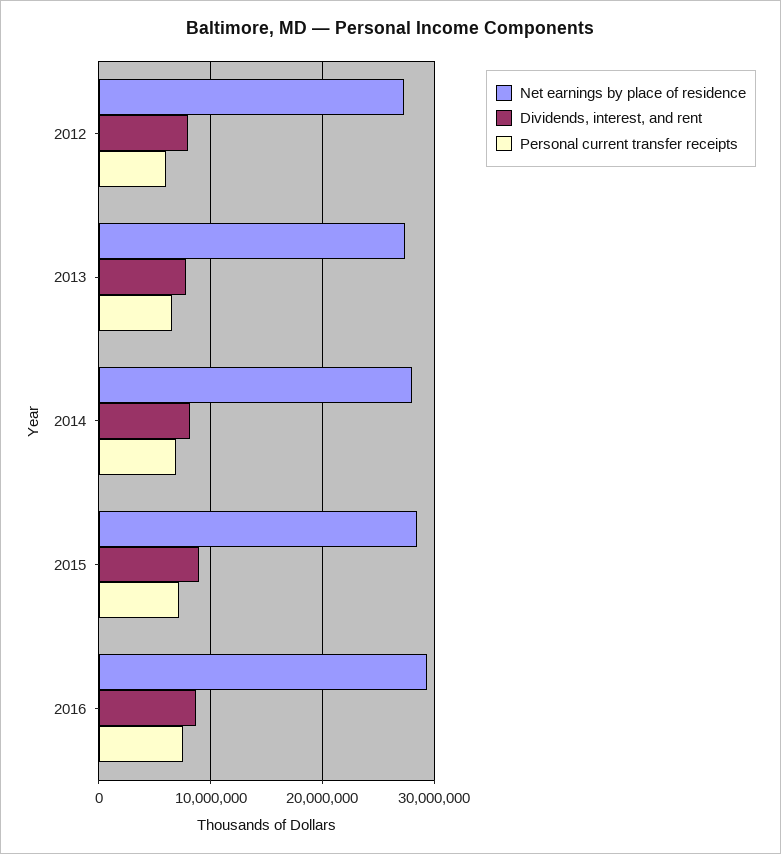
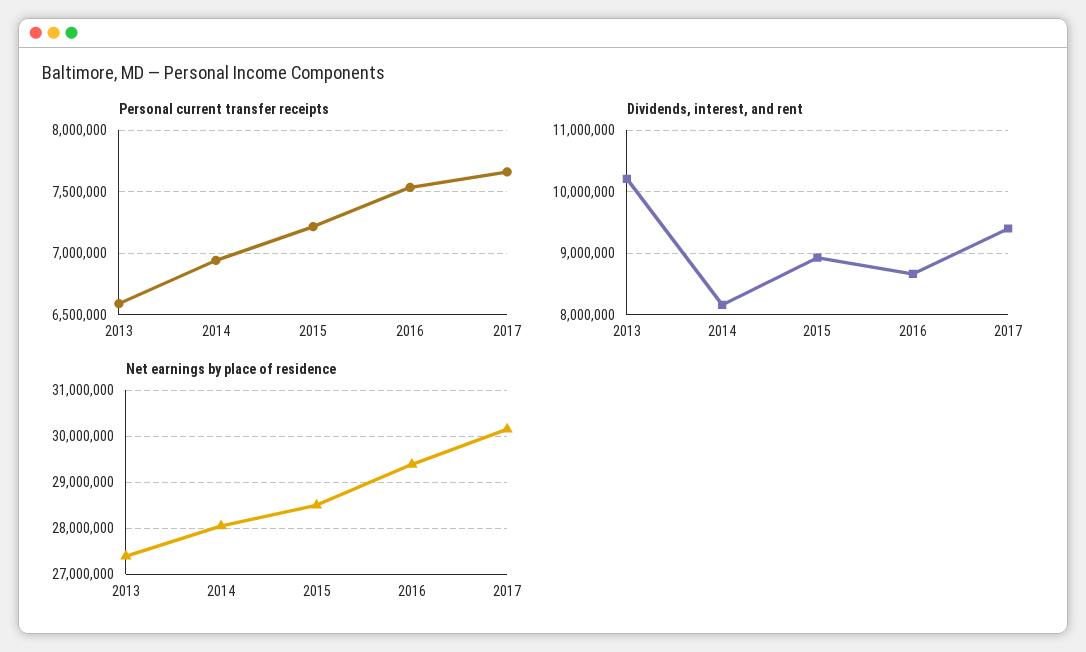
Net earnings by place of residence, 2012: 27000000 -> none
Dividends, interest, and rent, 2012: 8000000 -> none
Personal current transfer receipts, 2012: 6000000 -> none
Dividends, interest, and rent, 2013: 8000000 -> 10200000
Personal current transfer receipts, 2017: none -> 7650000
Dividends, interest, and rent, 2017: none -> 9400000
Net earnings by place of residence, 2017: none -> 30200000

